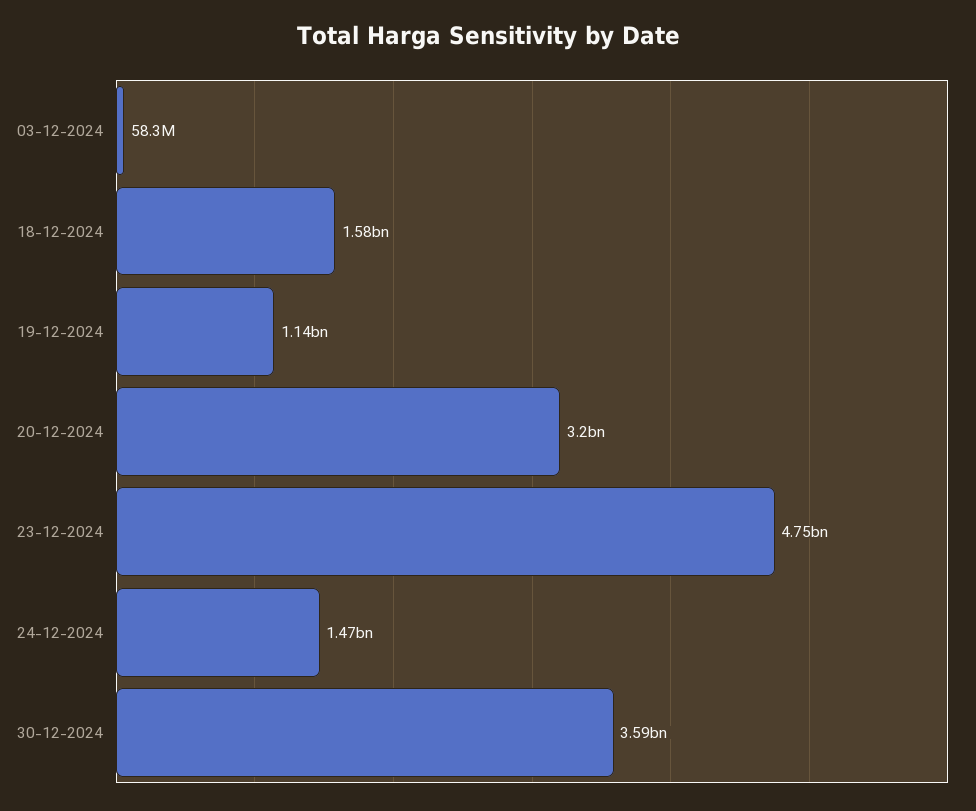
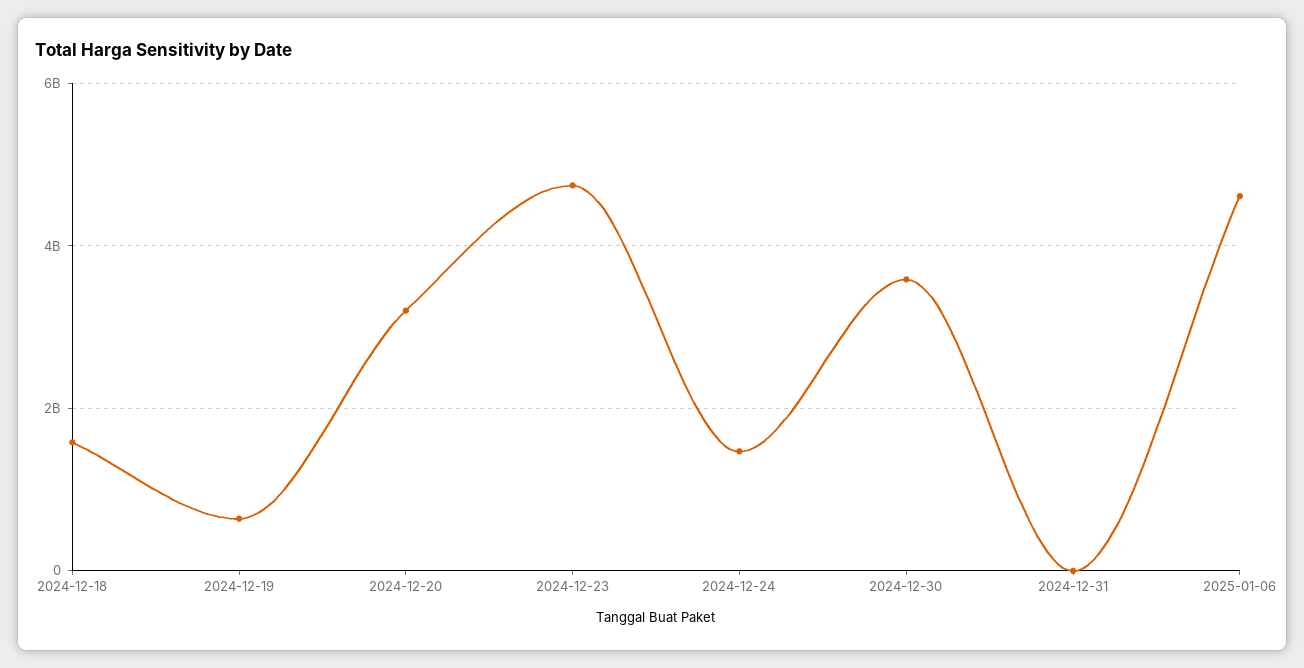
03-12-2024: 58300000 -> none
19-12-2024: 1140000000 -> 600000000
2024-12-31: none -> 0
2025-01-06: none -> 4600000000

